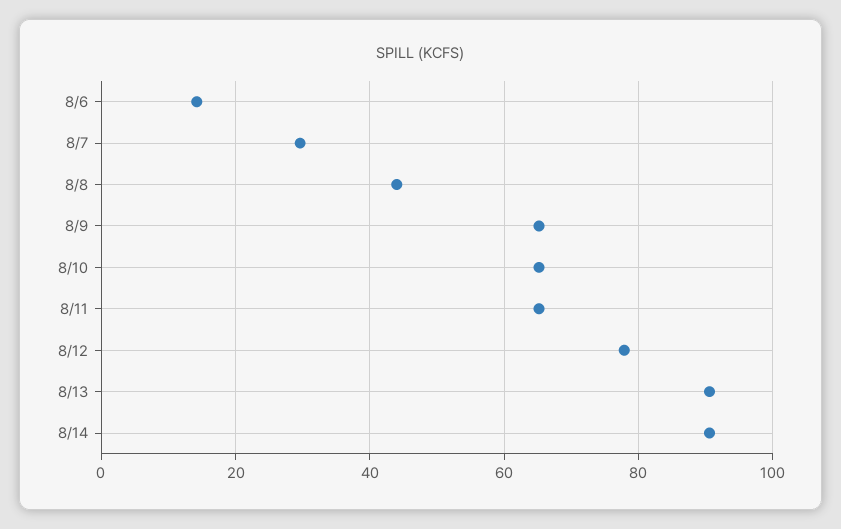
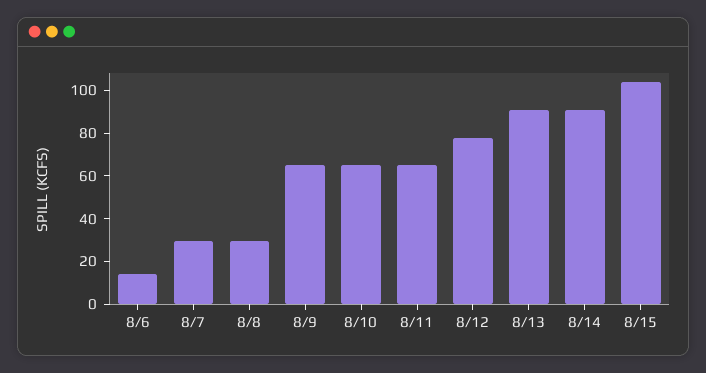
8/8: 44 -> 30
8/15: none -> 105

